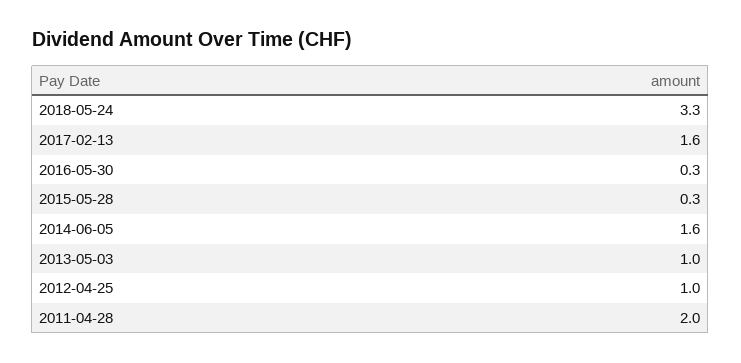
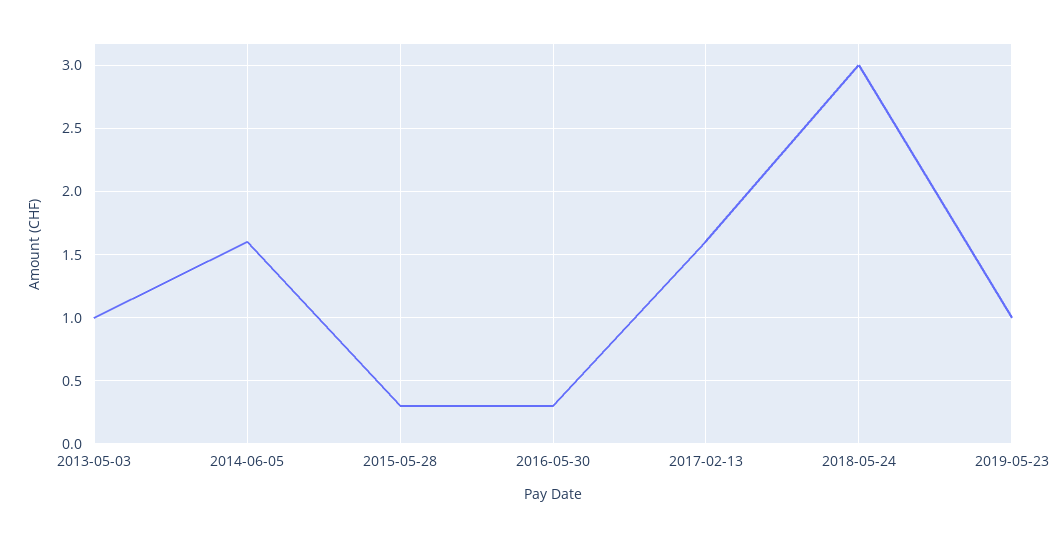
2018-05-24: 3.3 -> 3
2012-04-25: 1 -> none
2011-04-28: 2 -> none
2019-05-23: none -> 1

